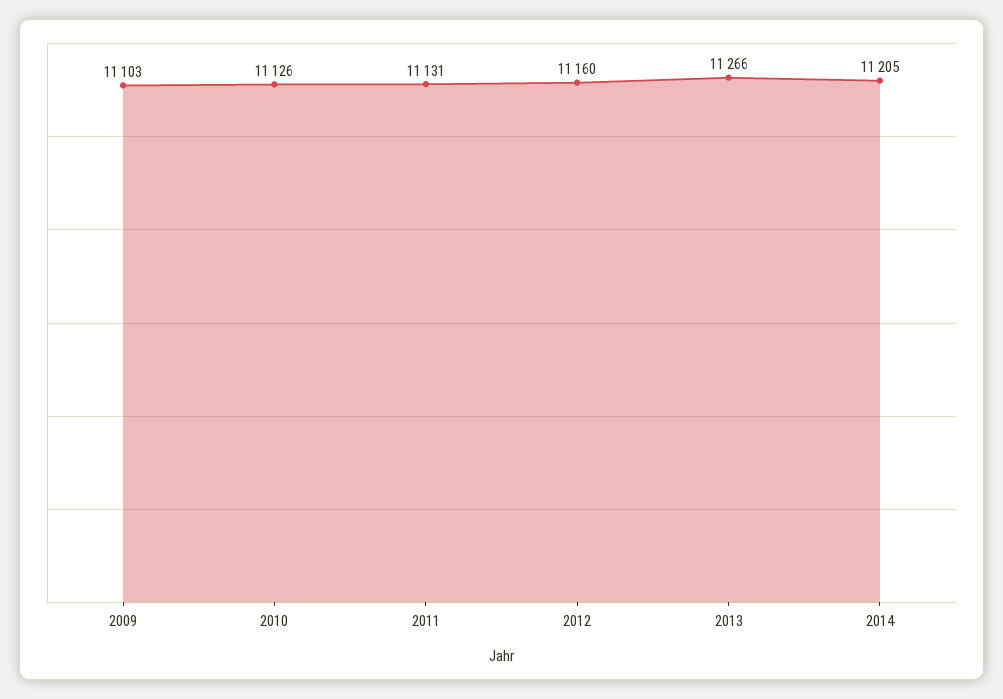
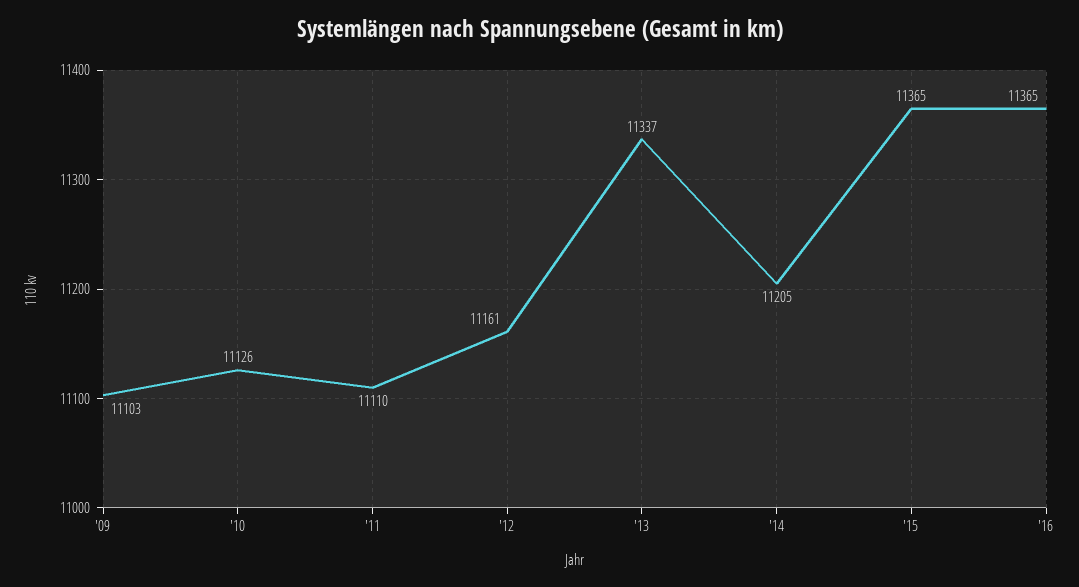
2011: 11131 -> 11110
2012: 11160 -> 11161
2013: 11266 -> 11337
'15: none -> 11365
'16: none -> 11365

